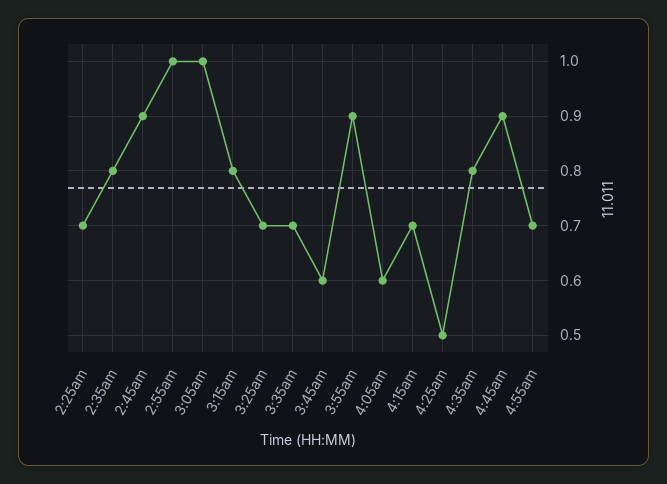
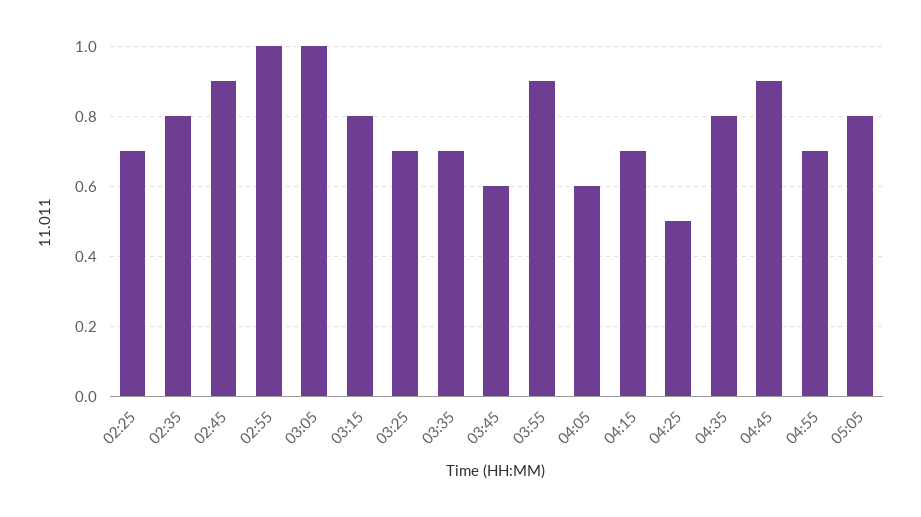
05:05: none -> 0.8

